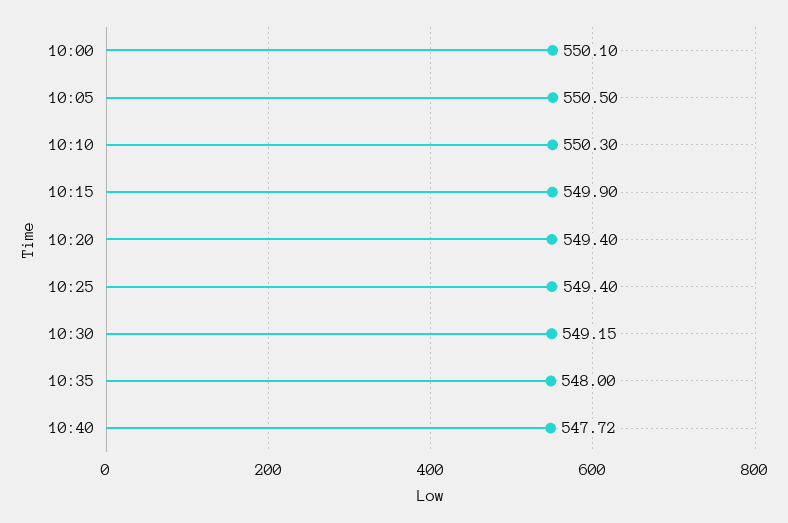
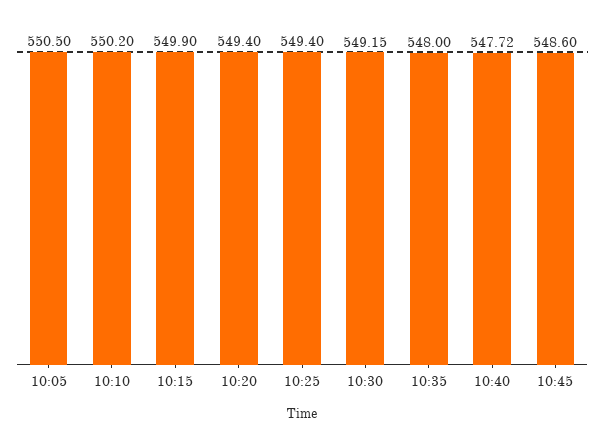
10:00: 550.1 -> none
10:10: 550.3 -> 550.2
10:45: none -> 548.6

